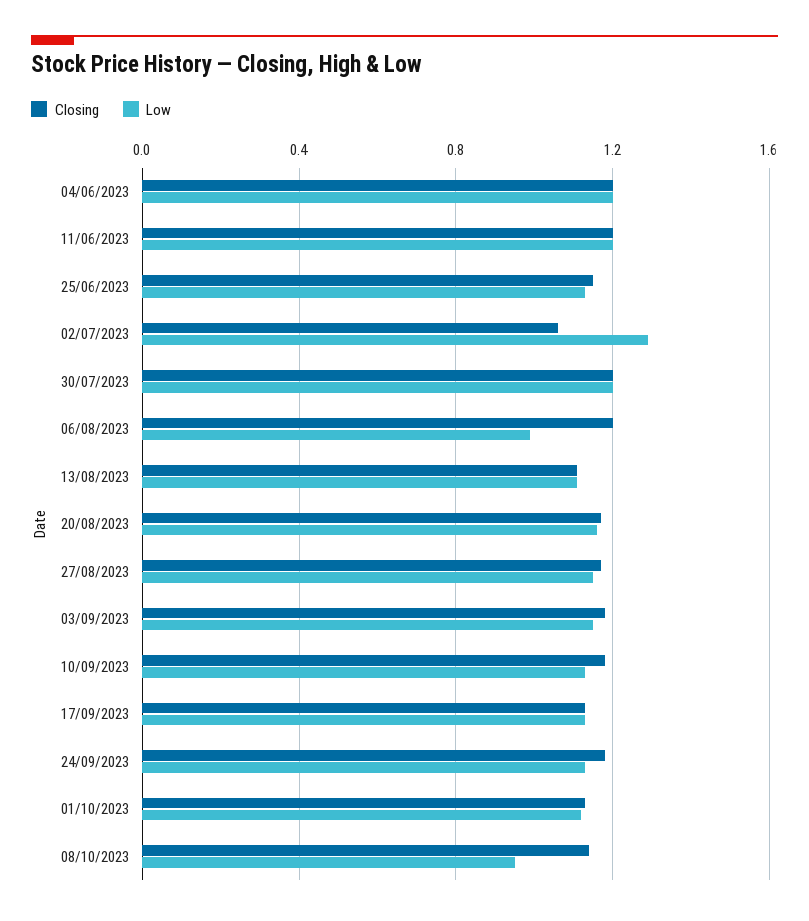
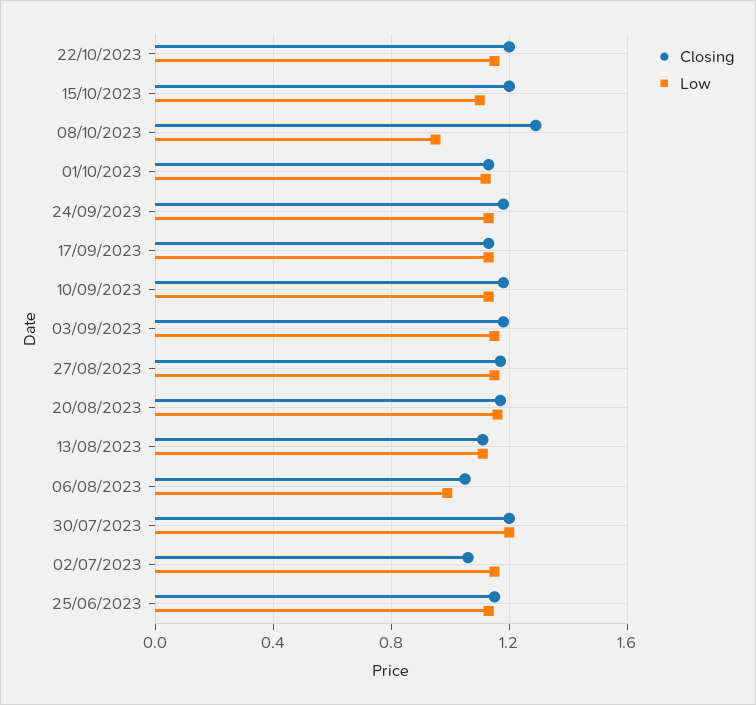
Closing, 04/06/2023: 1.2 -> none
Low, 04/06/2023: 1.2 -> none
Closing, 11/06/2023: 1.2 -> none
Low, 11/06/2023: 1.2 -> none
Low, 02/07/2023: 1.3 -> 1.15
Closing, 06/08/2023: 1.2 -> 1.05
Closing, 08/10/2023: 1.15 -> 1.3
Closing, 22/10/2023: none -> 1.2
Low, 22/10/2023: none -> 1.15
Closing, 15/10/2023: none -> 1.2
Low, 15/10/2023: none -> 1.1

